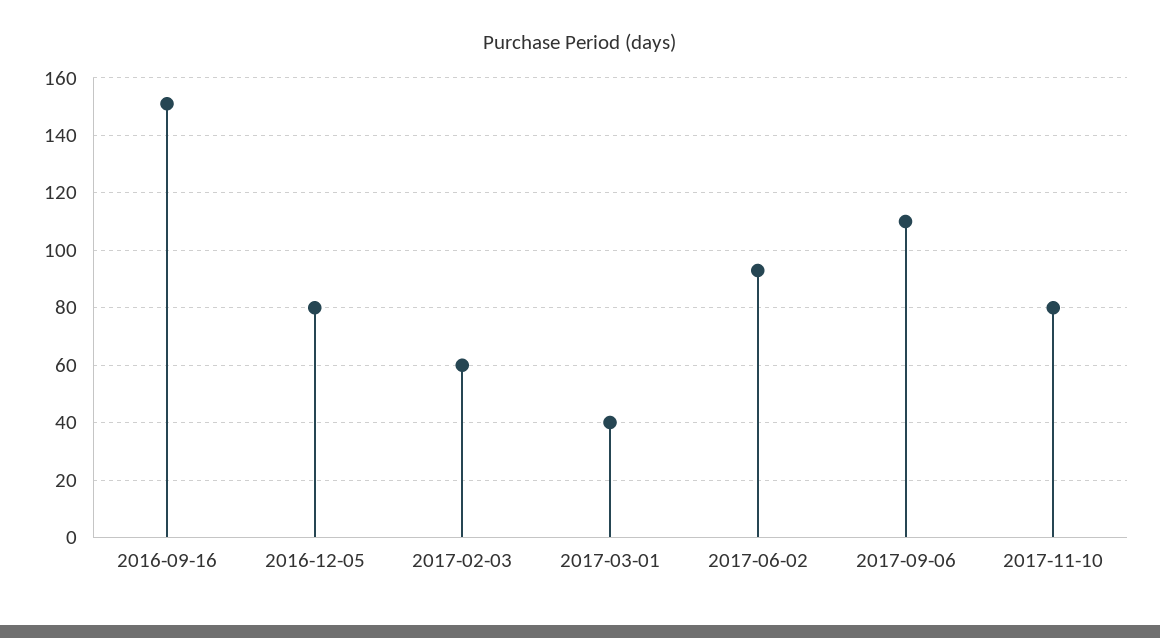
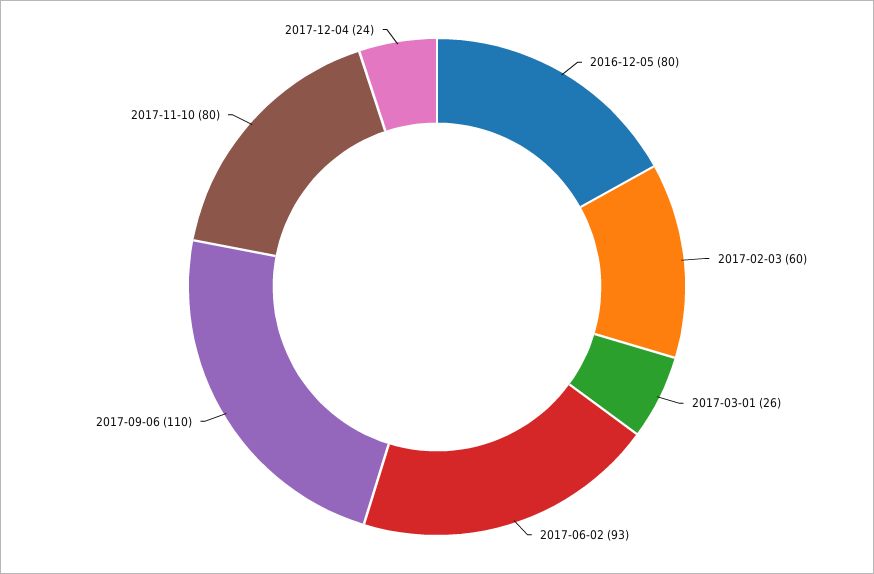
2016-09-16: 150 -> none
2017-03-01: 40 -> 26
2017-12-04: none -> 24

